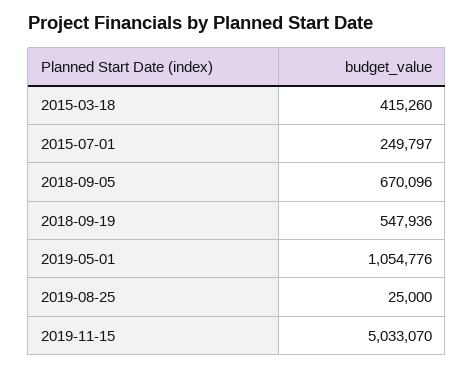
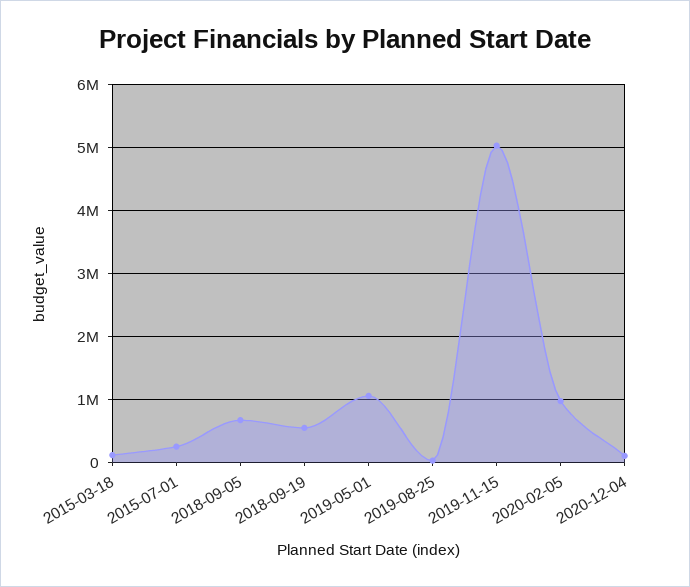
2015-03-18: 415260 -> 100000
2020-02-05: none -> 1000000
2020-12-04: none -> 100000

